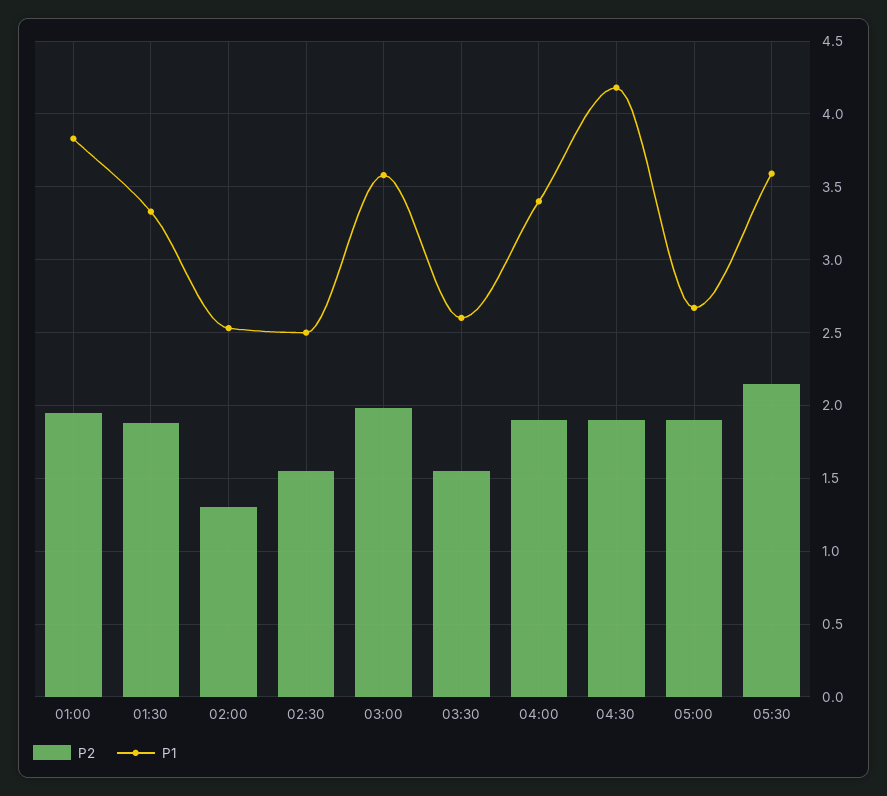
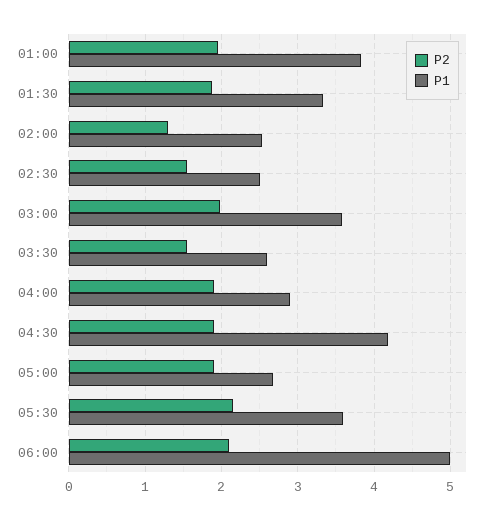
P1, 04:00: 3.4 -> 2.9
P2, 06:00: none -> 2.1
P1, 06:00: none -> 5

